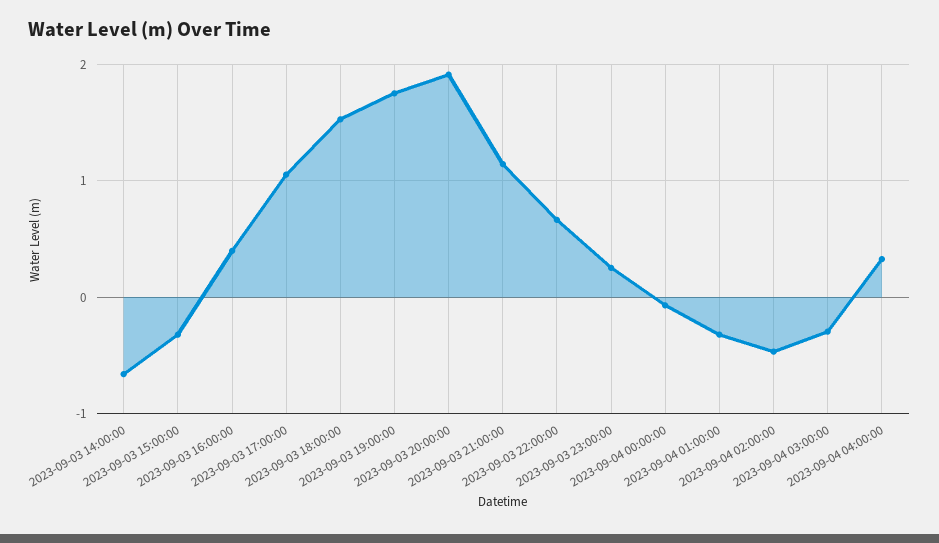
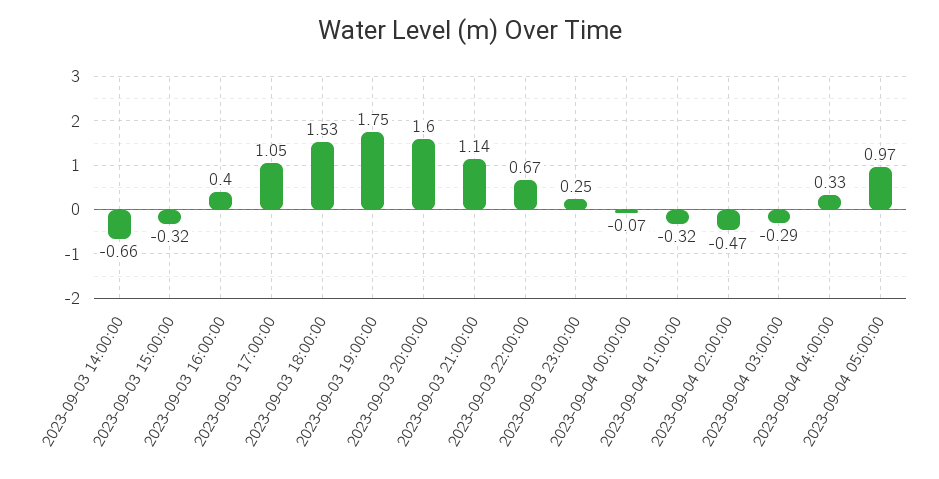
2023-09-03 20:00:00: 1.9 -> 1.6
2023-09-04 05:00:00: none -> 0.97

